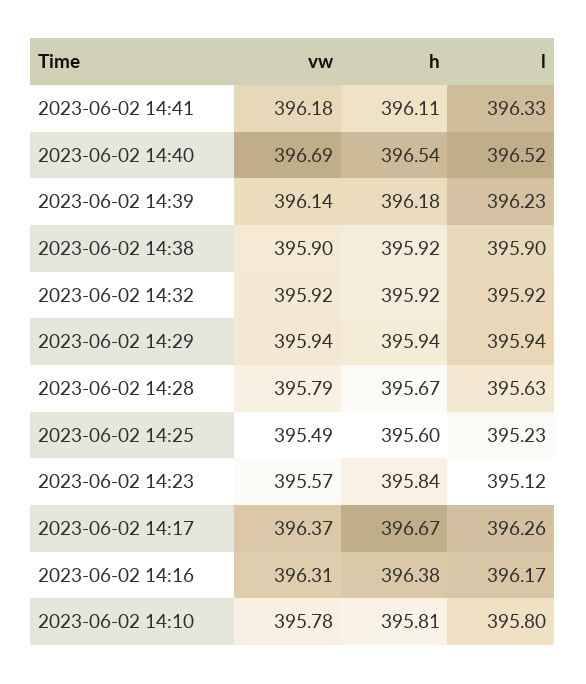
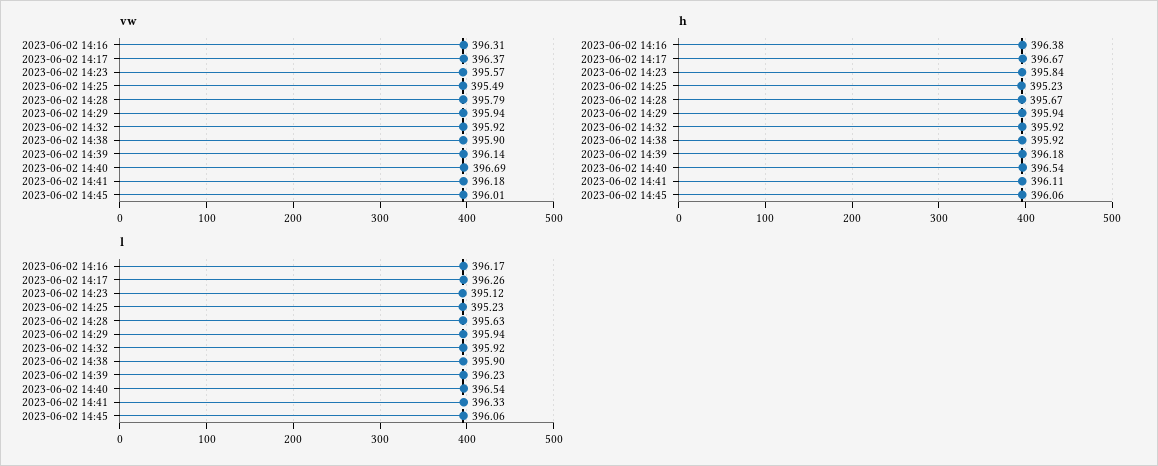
l, 2023-06-02 14:40: 396.52 -> 396.54
h, 2023-06-02 14:25: 395.6 -> 395.23
vw, 2023-06-02 14:10: 395.78 -> none
h, 2023-06-02 14:10: 395.81 -> none
l, 2023-06-02 14:10: 395.8 -> none
vw, 2023-06-02 14:45: none -> 396.01
h, 2023-06-02 14:45: none -> 396.06
l, 2023-06-02 14:45: none -> 396.06

